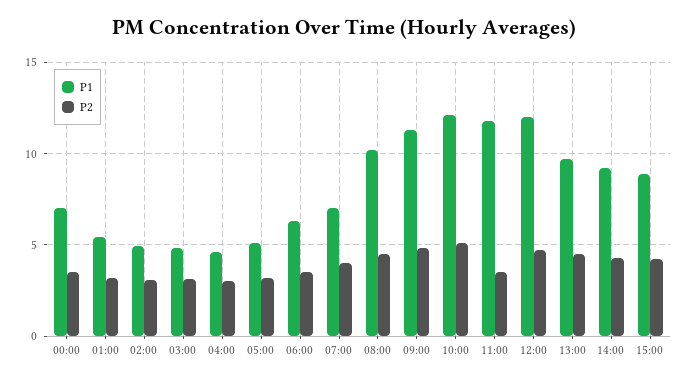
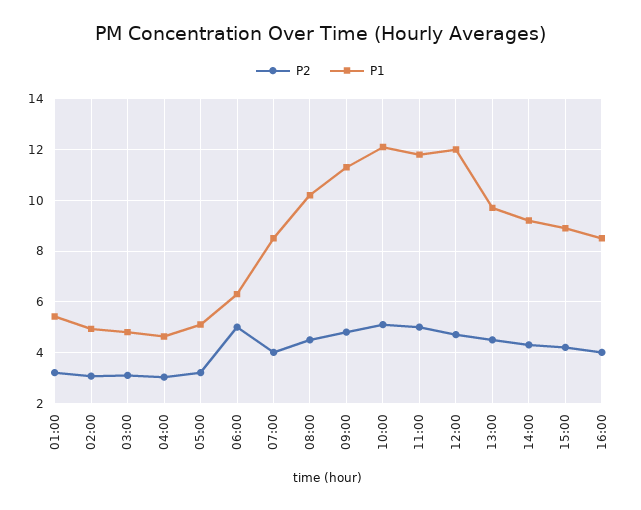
P1, 00:00: 7 -> none
P2, 00:00: 3.5 -> none
P2, 06:00: 3.5 -> 5
P1, 07:00: 7 -> 8.5
P2, 11:00: 3.5 -> 5
P2, 16:00: none -> 4
P1, 16:00: none -> 8.5

